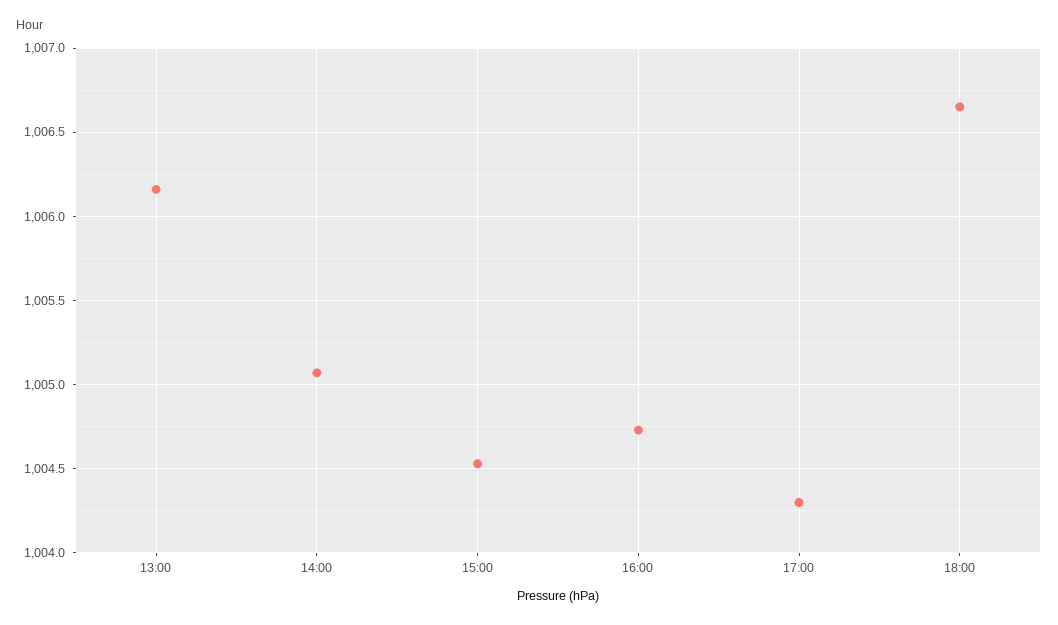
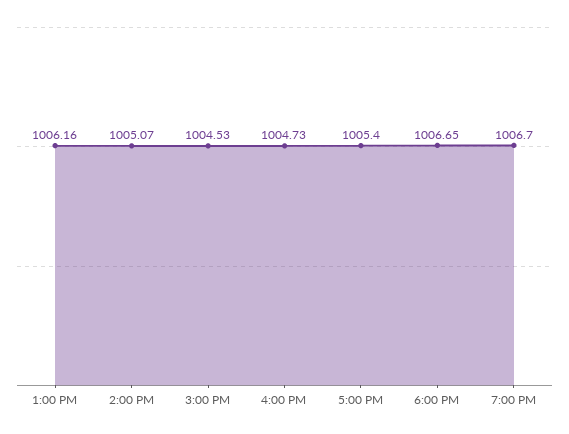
17:00: 1004.3 -> 1005.4
7:00 PM: none -> 1006.7

